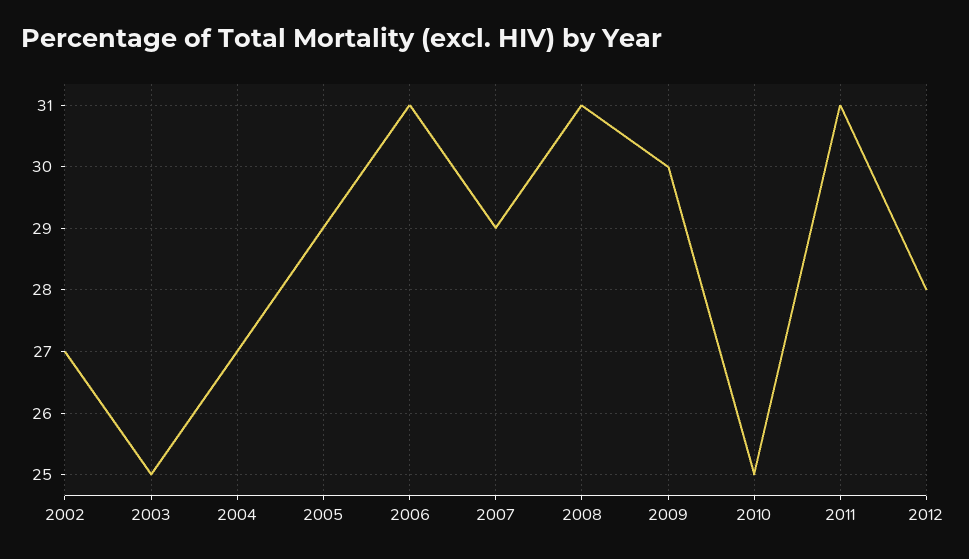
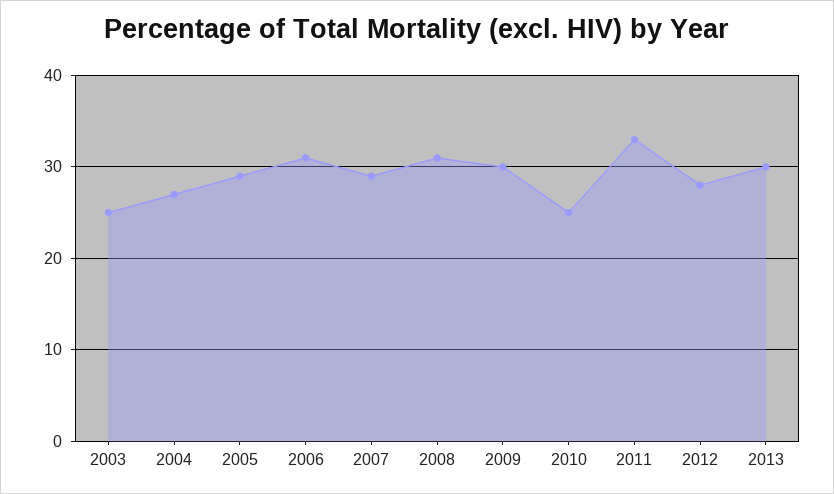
2002: 27 -> none
2011: 31 -> 33
2013: none -> 30

